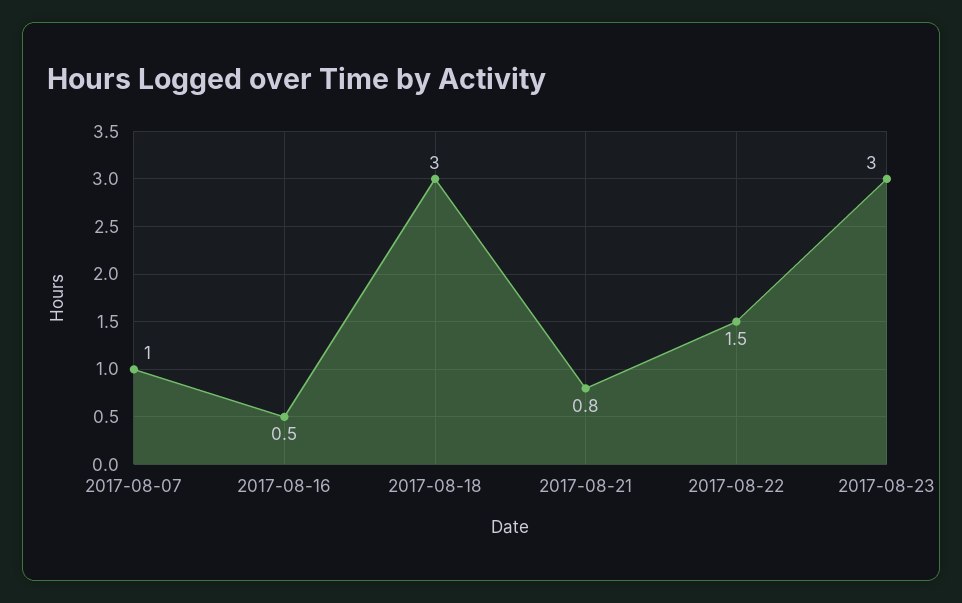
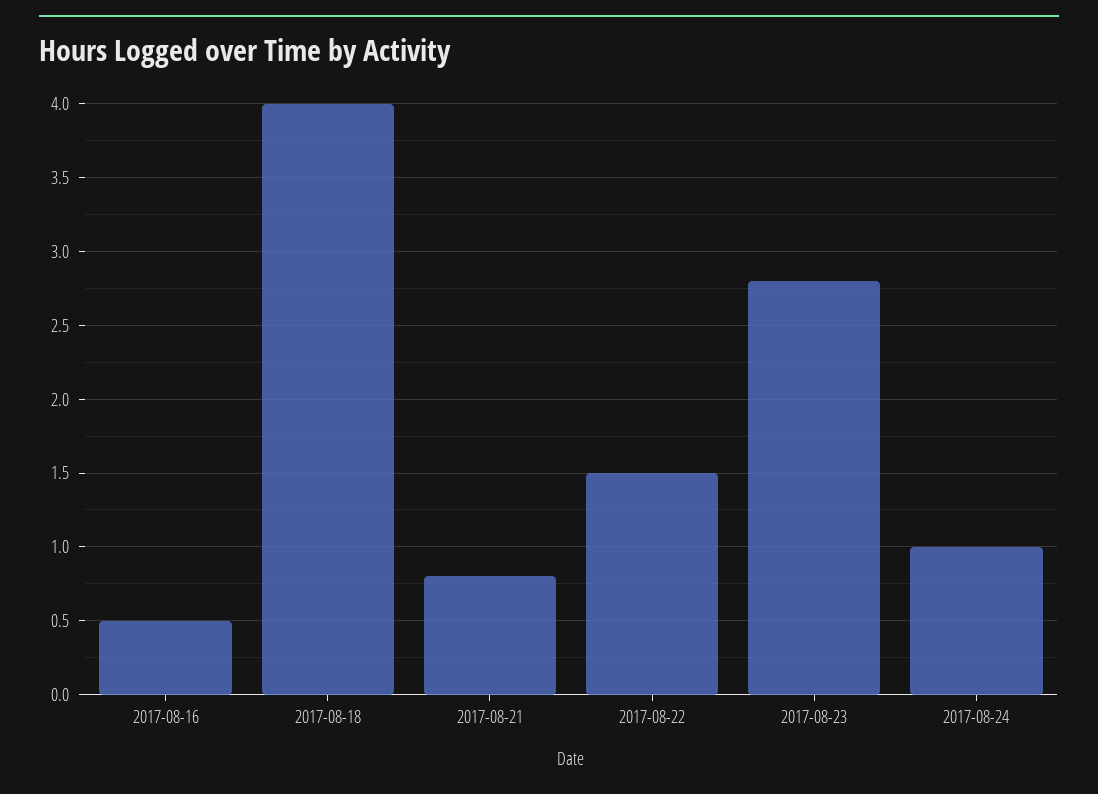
2017-08-07: 1 -> none
2017-08-18: 3 -> 4
2017-08-23: 3 -> 2.8
2017-08-24: none -> 1

